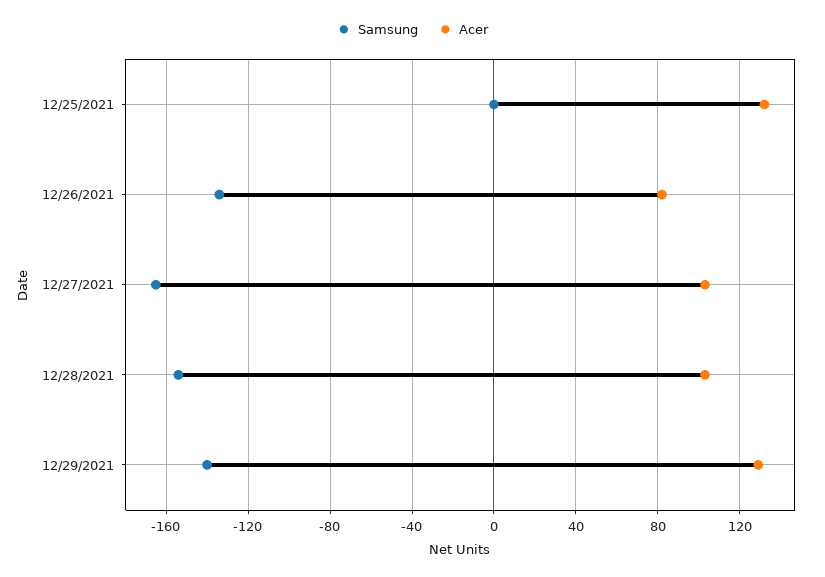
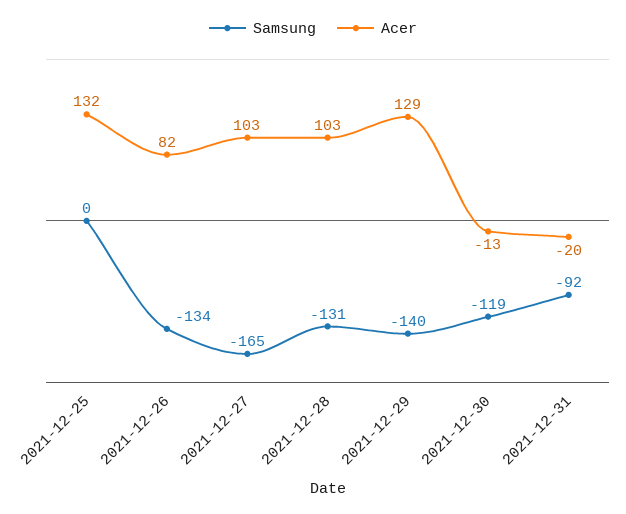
Samsung, 12/28/2021: -155 -> -131
Samsung, 2021-12-30: none -> -119
Acer, 2021-12-30: none -> -13
Samsung, 2021-12-31: none -> -92
Acer, 2021-12-31: none -> -20

